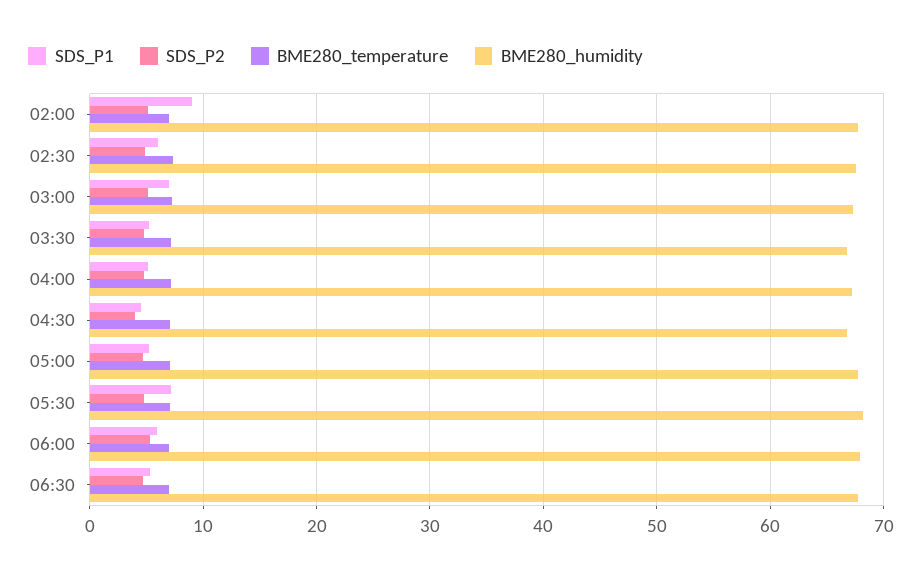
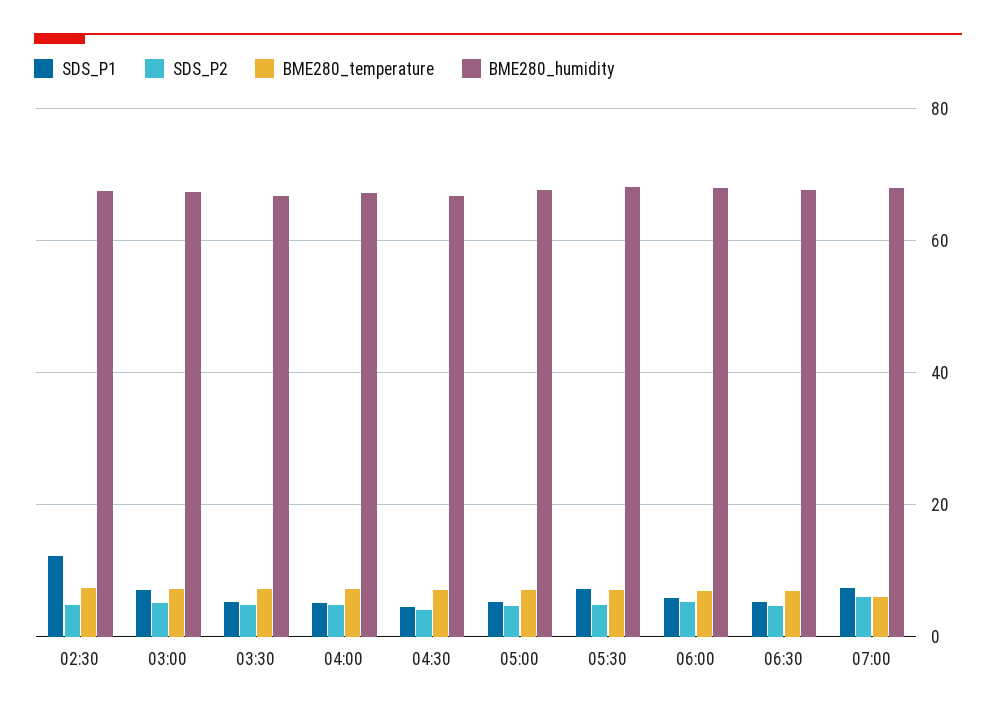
SDS_P1, 02:00: 9 -> none
SDS_P2, 02:00: 5 -> none
BME280_temperature, 02:00: 7 -> none
BME280_humidity, 02:00: 68 -> none
SDS_P1, 02:30: 6 -> 12
SDS_P1, 07:00: none -> 8
SDS_P2, 07:00: none -> 6
BME280_temperature, 07:00: none -> 6
BME280_humidity, 07:00: none -> 68

